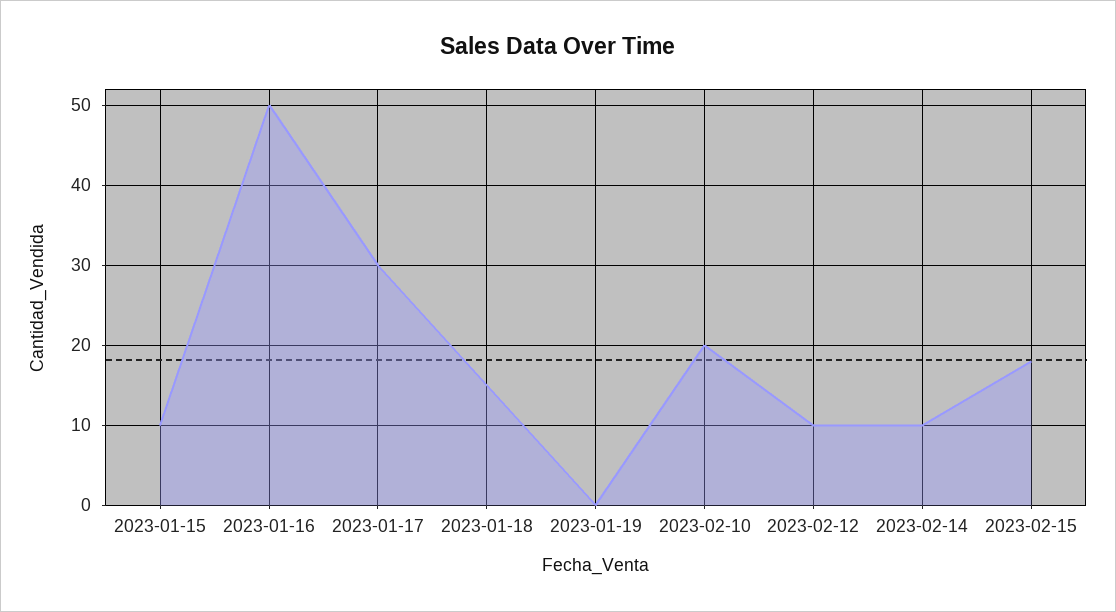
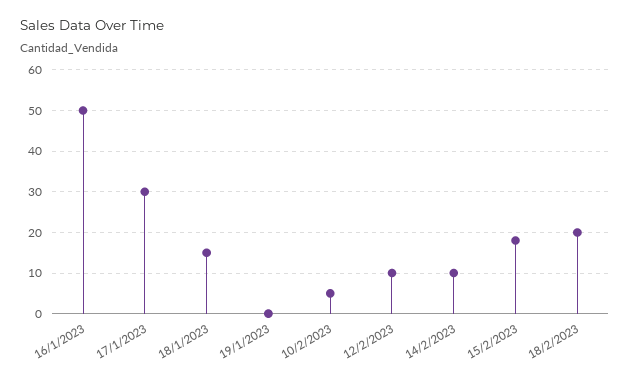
2023-01-15: 10 -> none
2023-02-10: 20 -> 5
18/2/2023: none -> 20

